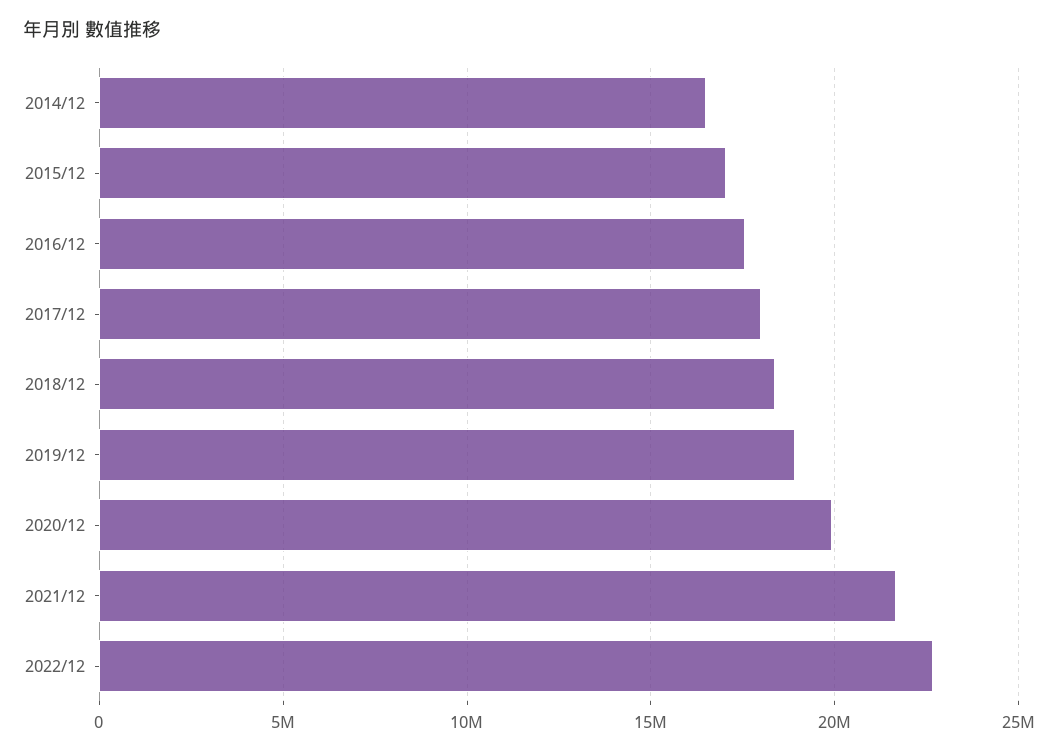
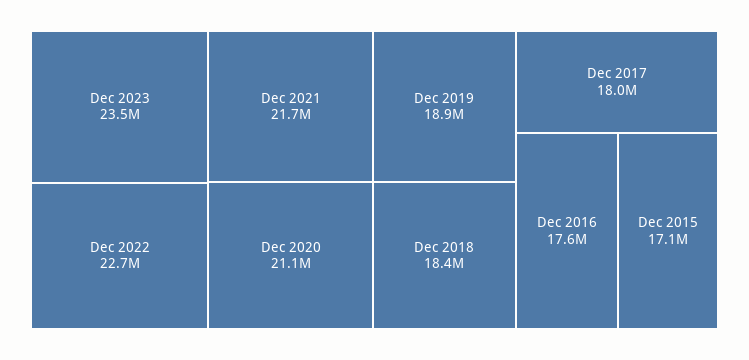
2014/12: 16500000 -> none
2020/12: 20000000 -> 21100000
Dec 2023: none -> 23500000

